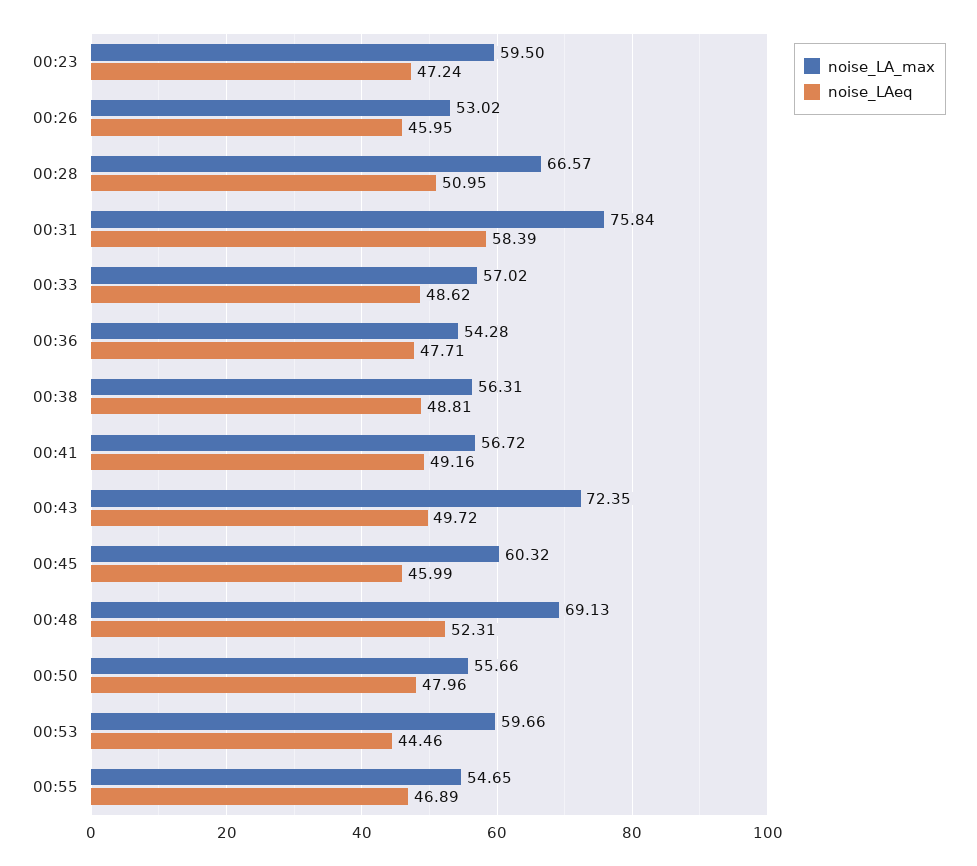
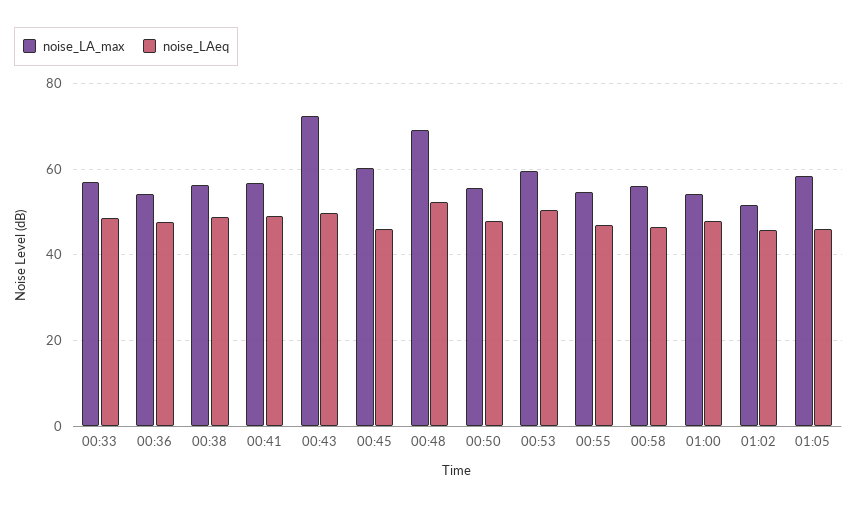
noise_LA_max, 00:23: 59.5 -> none
noise_LAeq, 00:23: 47.24 -> none
noise_LA_max, 00:26: 53.02 -> none
noise_LAeq, 00:26: 45.95 -> none
noise_LA_max, 00:28: 66.57 -> none
noise_LAeq, 00:28: 50.95 -> none
noise_LA_max, 00:31: 75.84 -> none
noise_LAeq, 00:31: 58.39 -> none
noise_LAeq, 00:53: 44.46 -> 50
noise_LA_max, 00:58: none -> 56
noise_LAeq, 00:58: none -> 46
noise_LA_max, 01:00: none -> 54
noise_LAeq, 01:00: none -> 48
noise_LA_max, 01:02: none -> 52
noise_LAeq, 01:02: none -> 46
noise_LA_max, 01:05: none -> 58
noise_LAeq, 01:05: none -> 46

